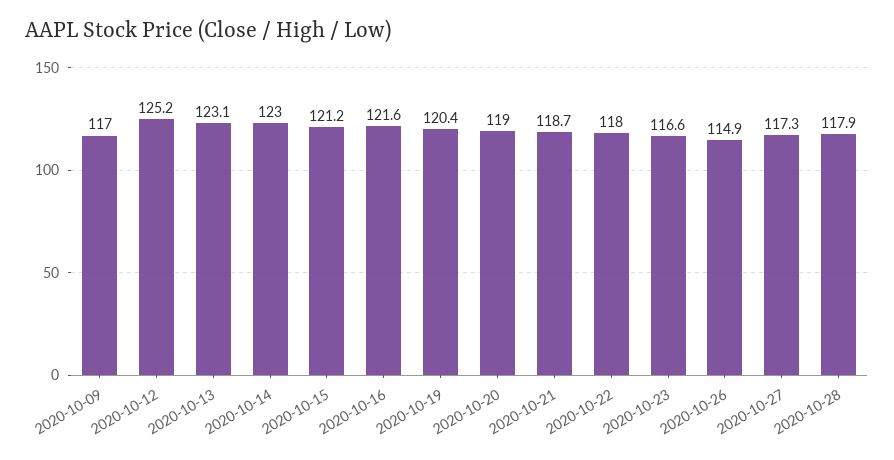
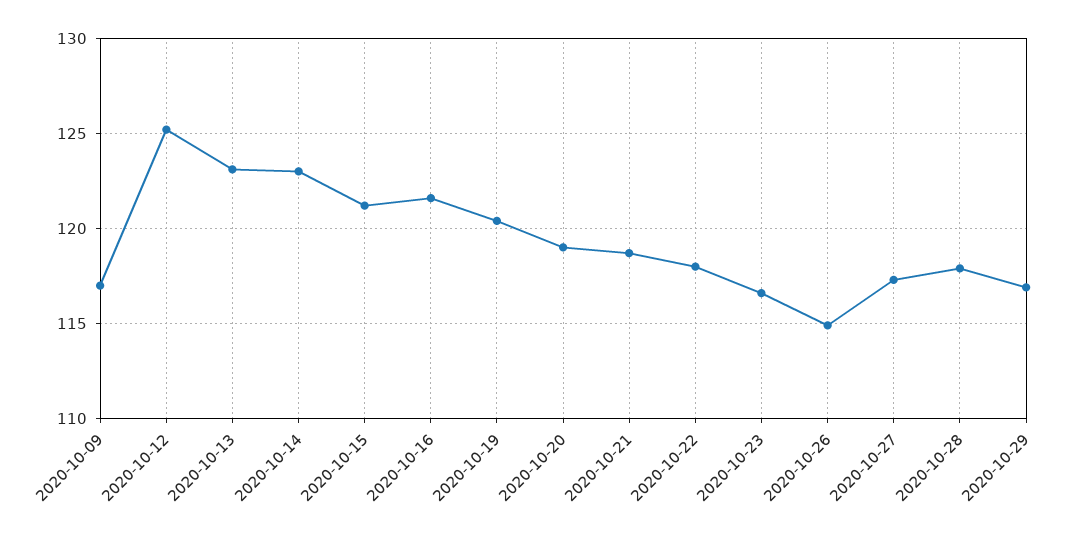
2020-10-29: none -> 117

